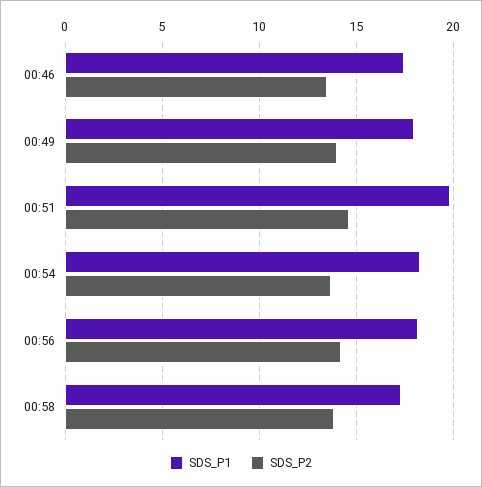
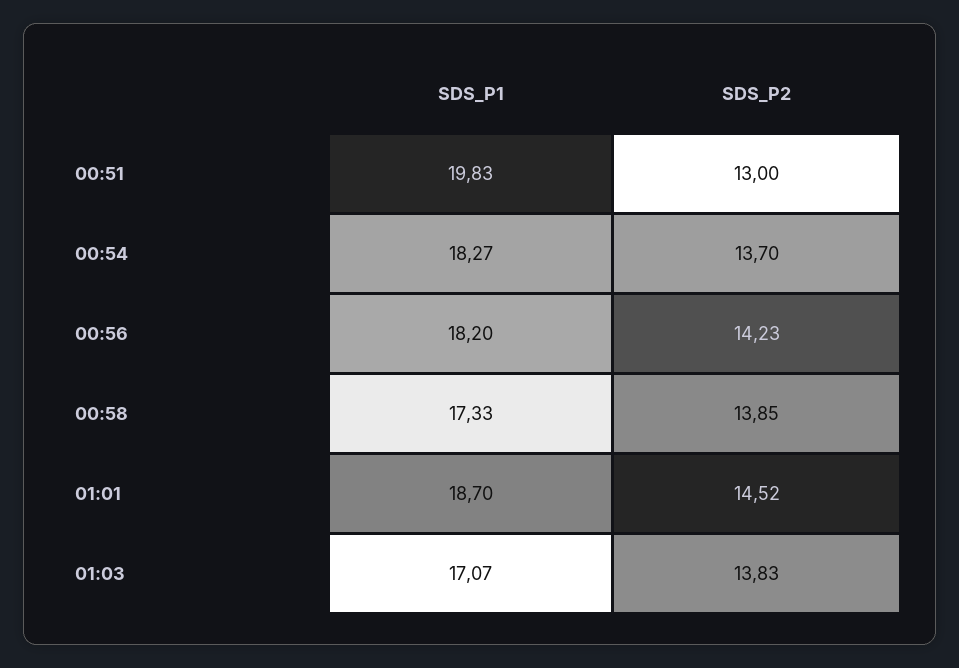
SDS_P1, 00:46: 17.5 -> none
SDS_P2, 00:46: 13.5 -> none
SDS_P1, 00:49: 18 -> none
SDS_P2, 00:49: 14 -> none
SDS_P2, 00:51: 14.5 -> 13
SDS_P1, 01:01: none -> 18.7
SDS_P2, 01:01: none -> 14.52
SDS_P1, 01:03: none -> 17.07
SDS_P2, 01:03: none -> 13.83

